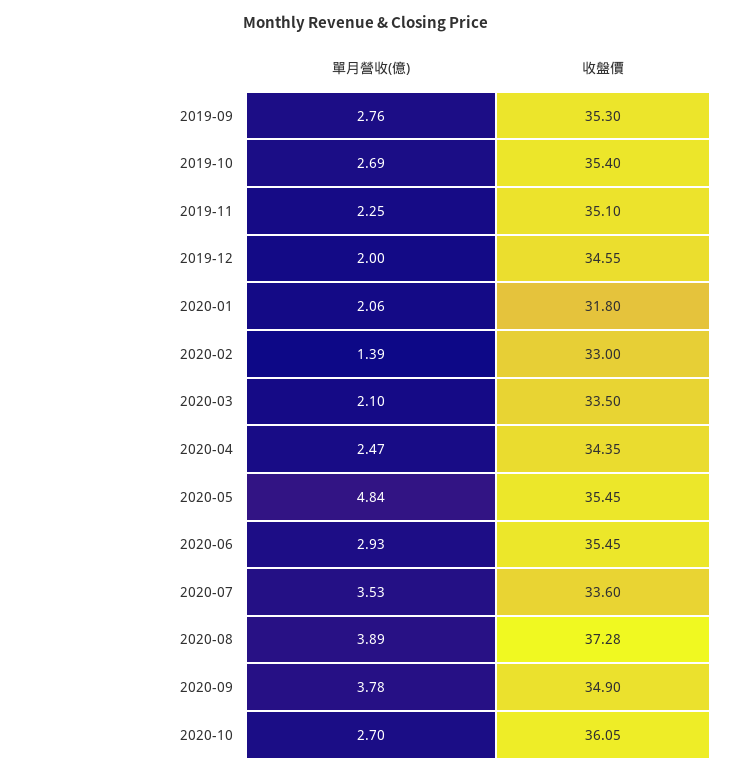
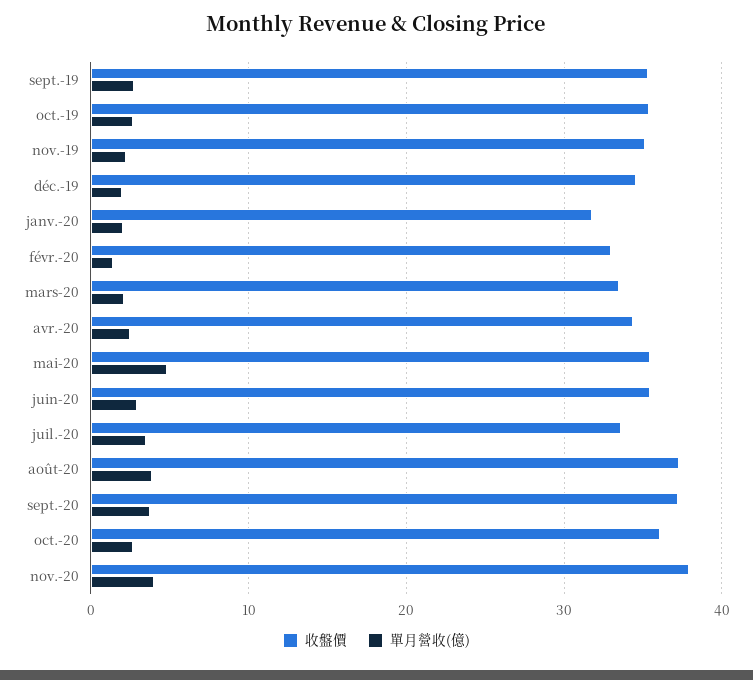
收盤價, 2020-09: 34.9 -> 37
收盤價, nov.-20: none -> 38
單月營收(億), nov.-20: none -> 4

